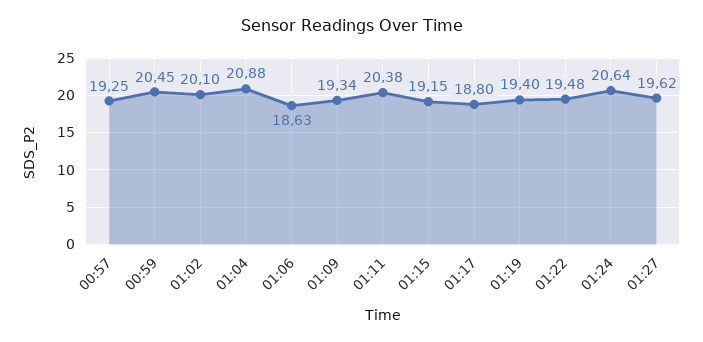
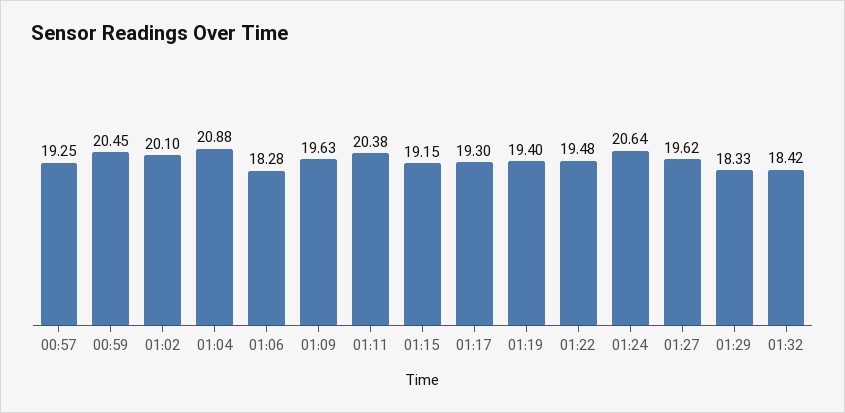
01:06: 18.63 -> 18.28
01:09: 19.34 -> 19.63
01:17: 18.8 -> 19.3
01:29: none -> 18.33
01:32: none -> 18.42

